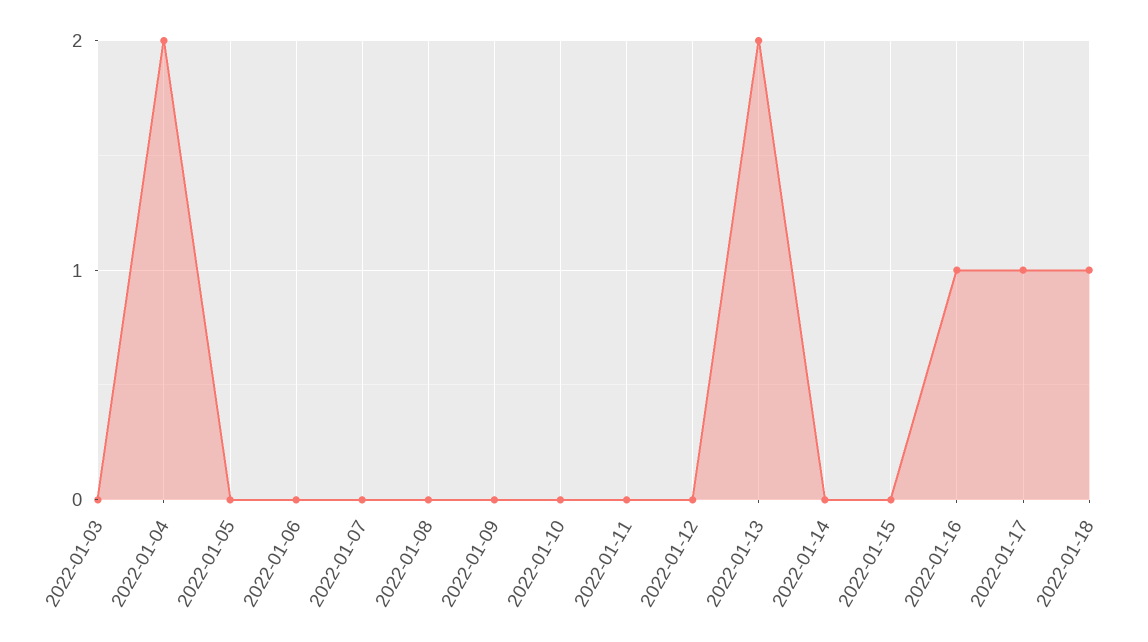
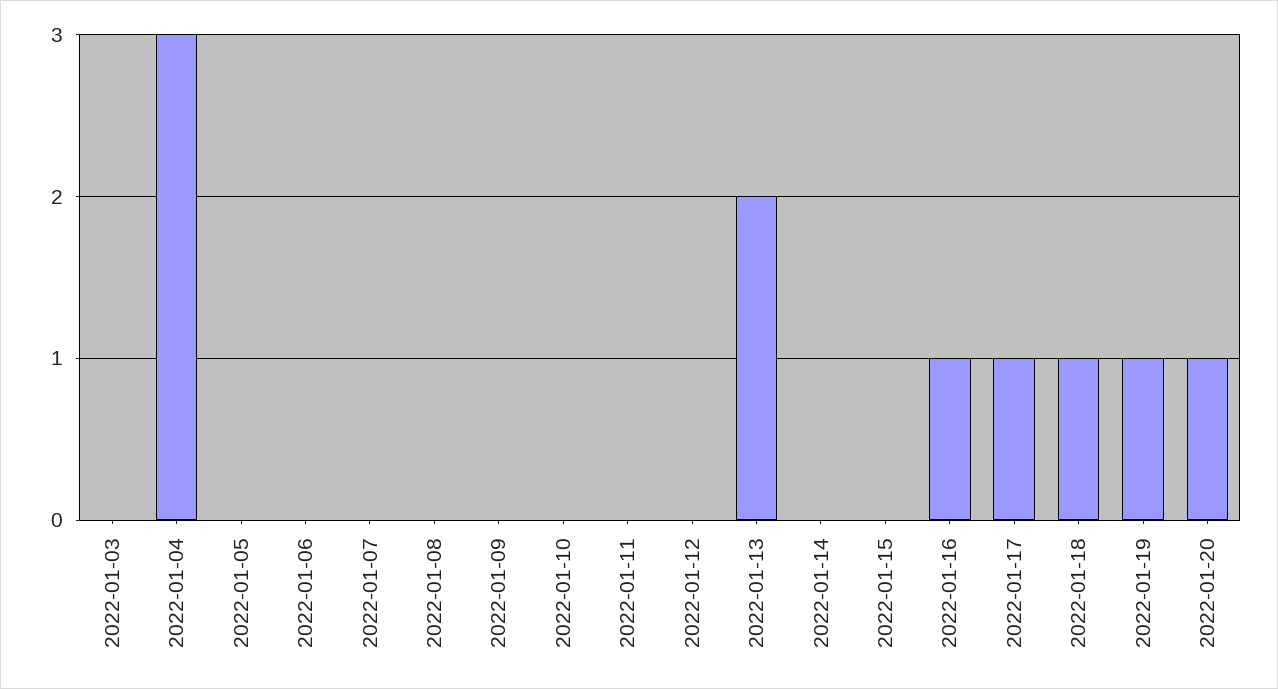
2022-01-04: 2 -> 3
2022-01-19: none -> 1
2022-01-20: none -> 1

